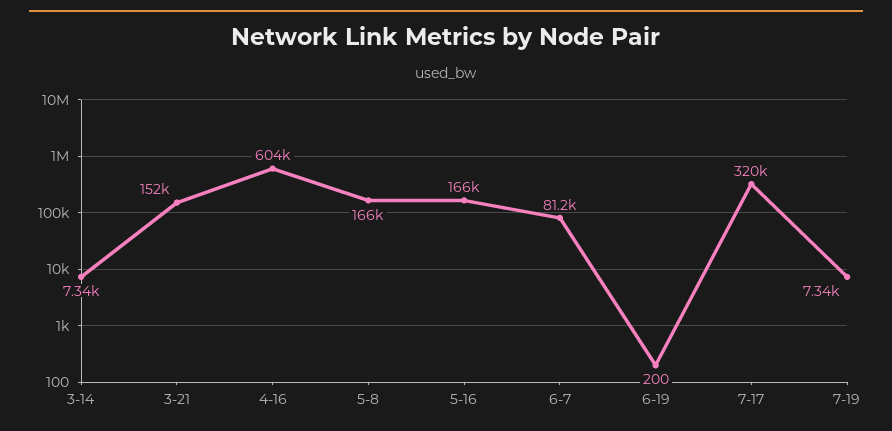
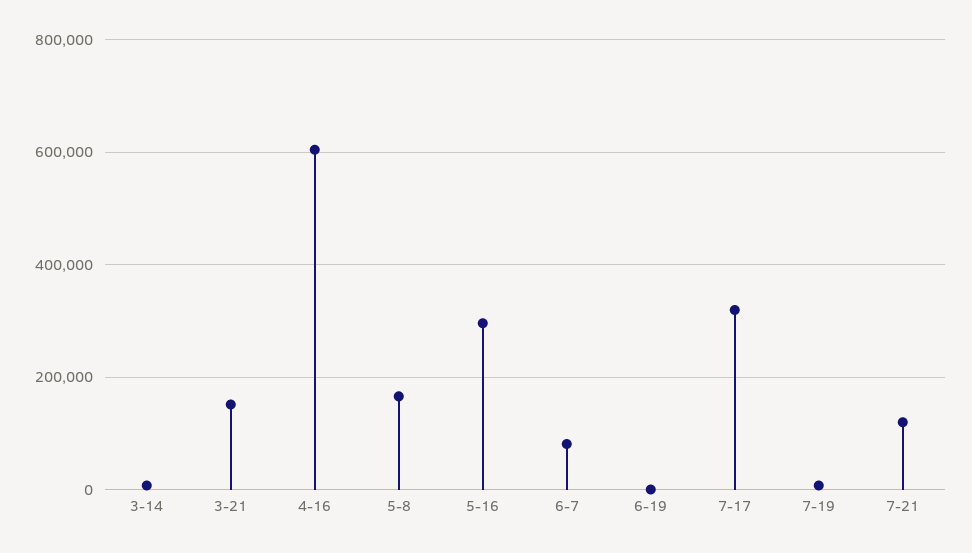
5-16: 166000 -> 300000
7-21: none -> 120000

